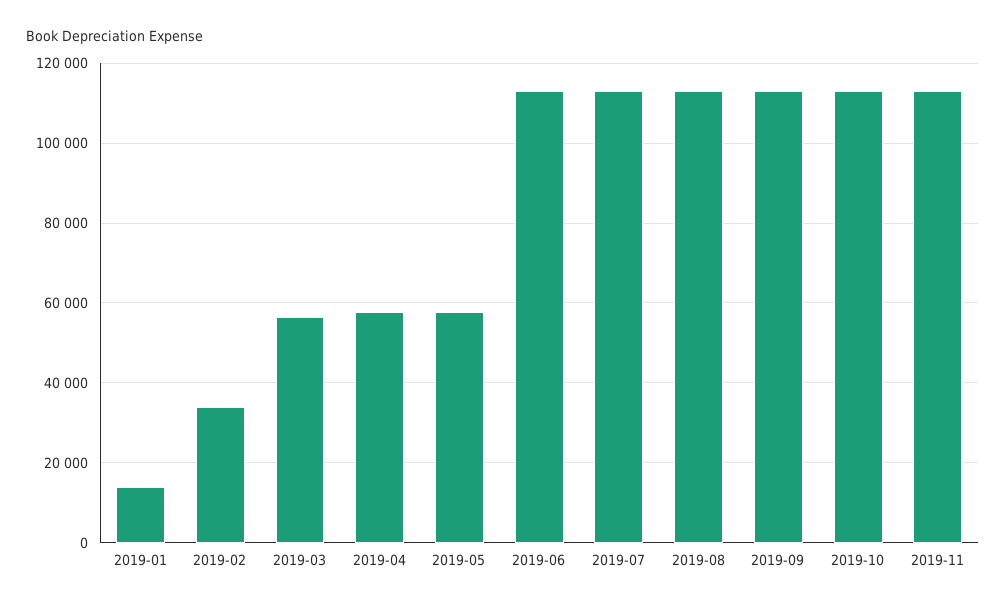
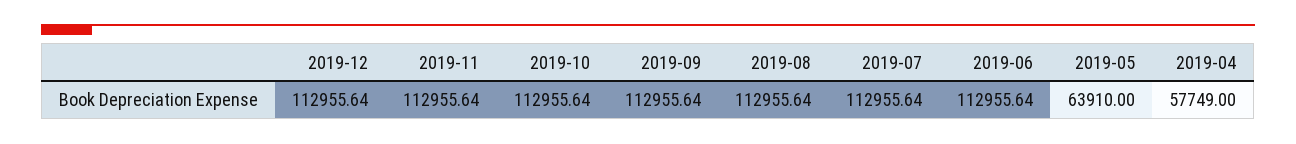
2019-01: 14000 -> none
2019-02: 34000 -> none
2019-03: 56000 -> none
2019-05: 58000 -> 63910
2019-12: none -> 112955.64

